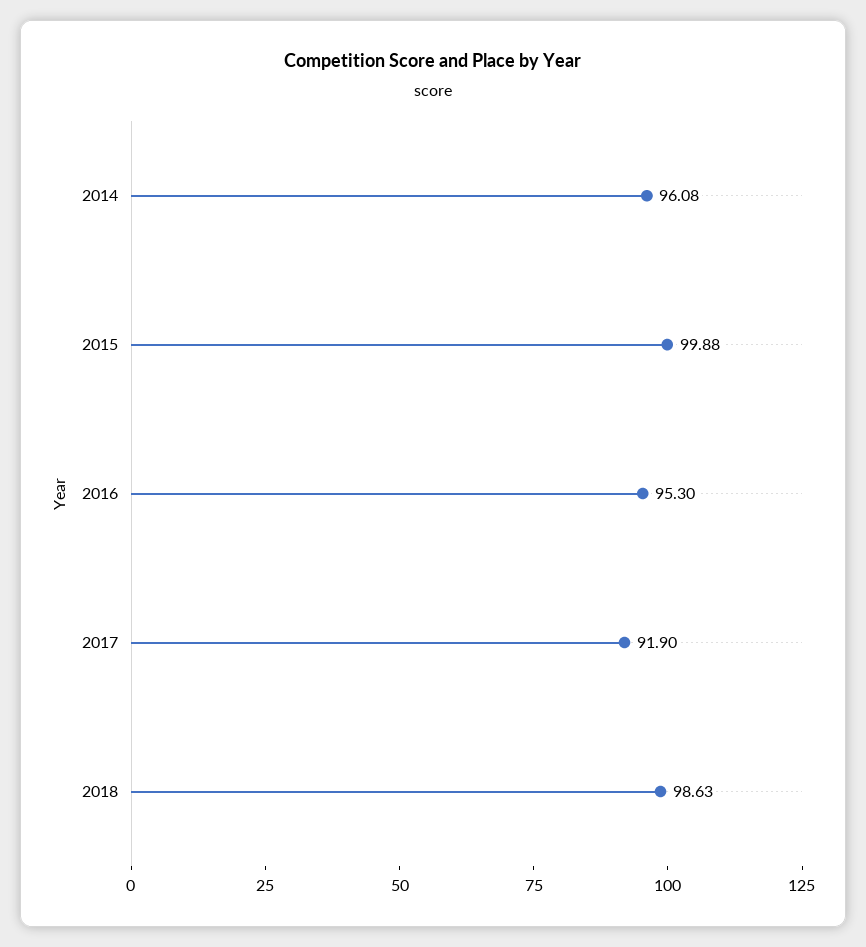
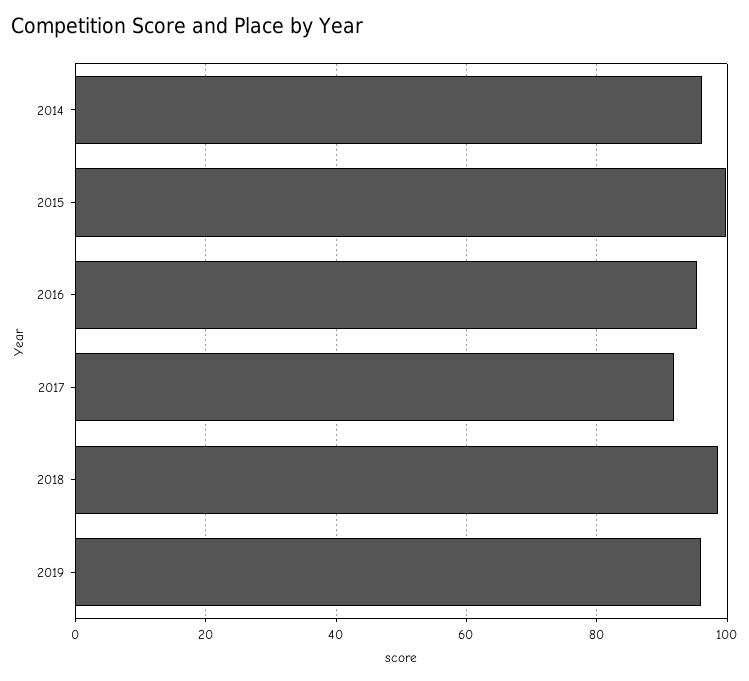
2019: none -> 96

